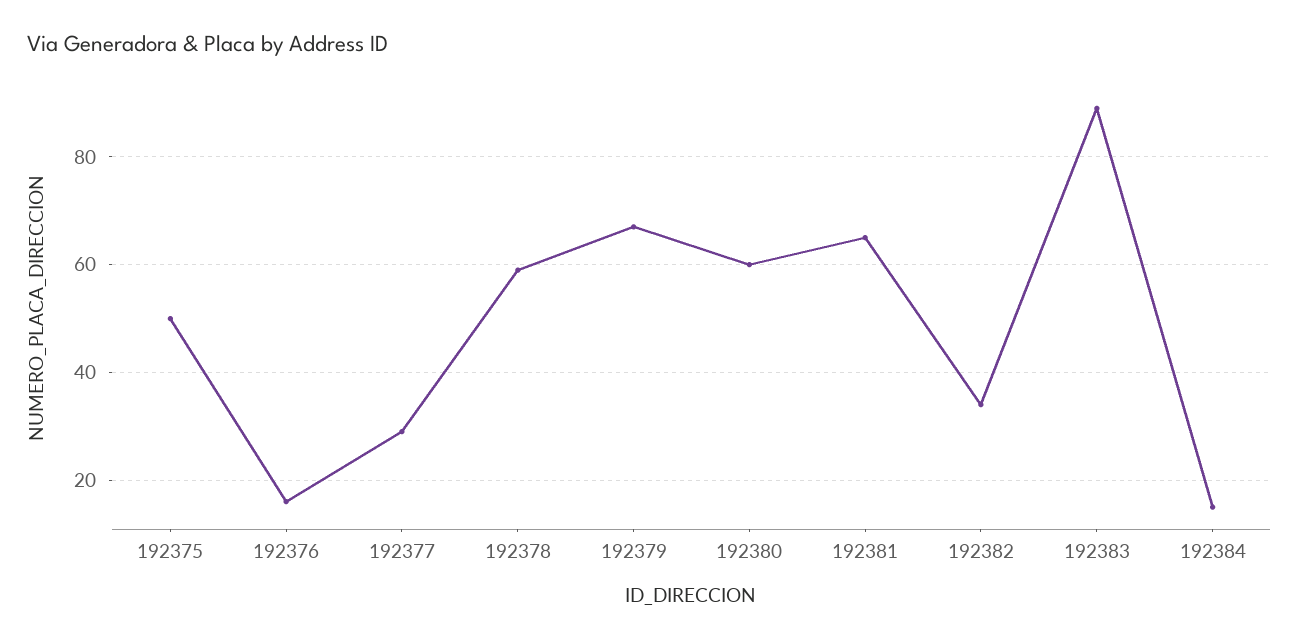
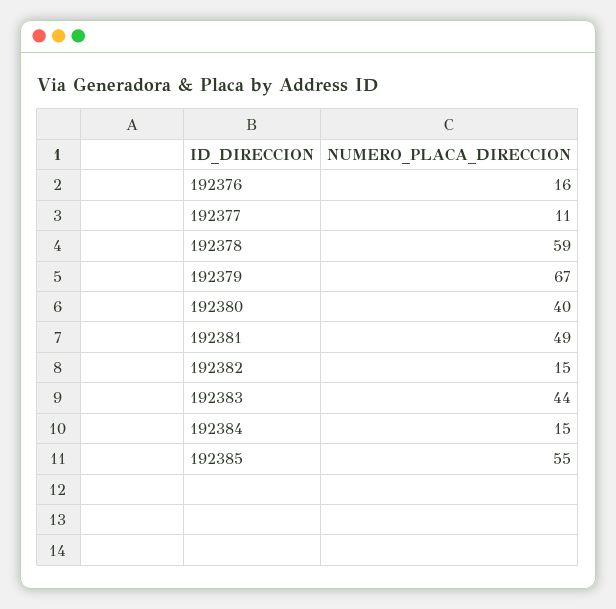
192375: 50 -> none
192377: 30 -> 11
192380: 60 -> 40
192381: 65 -> 49
192382: 35 -> 15
192383: 90 -> 44
192385: none -> 55

